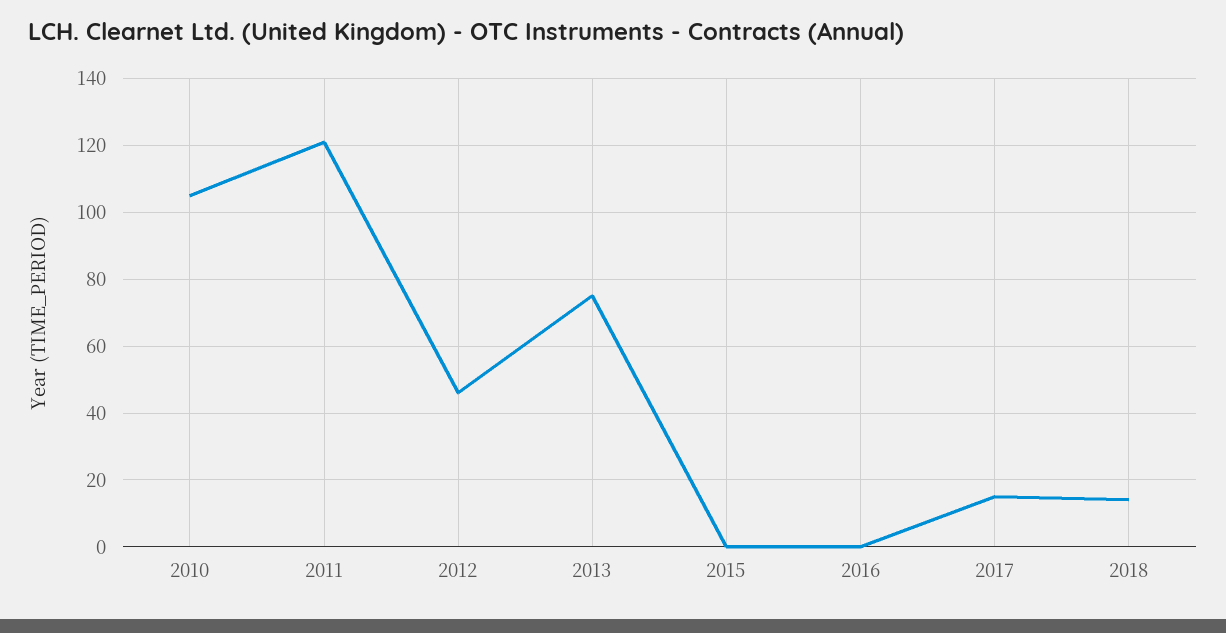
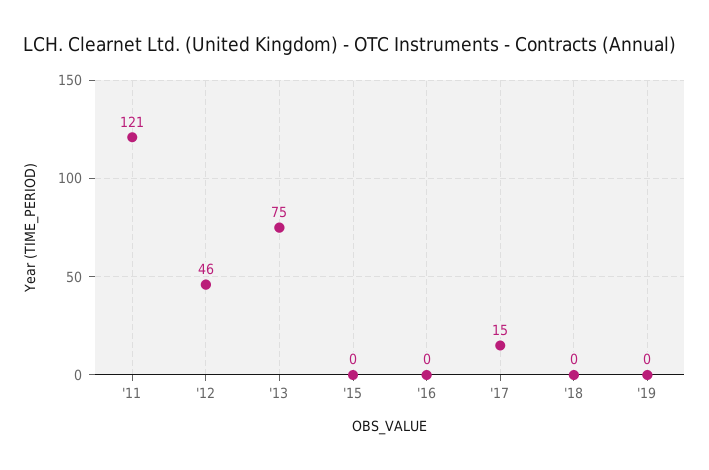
2010: 105 -> none
2018: 15 -> 0
'19: none -> 0

